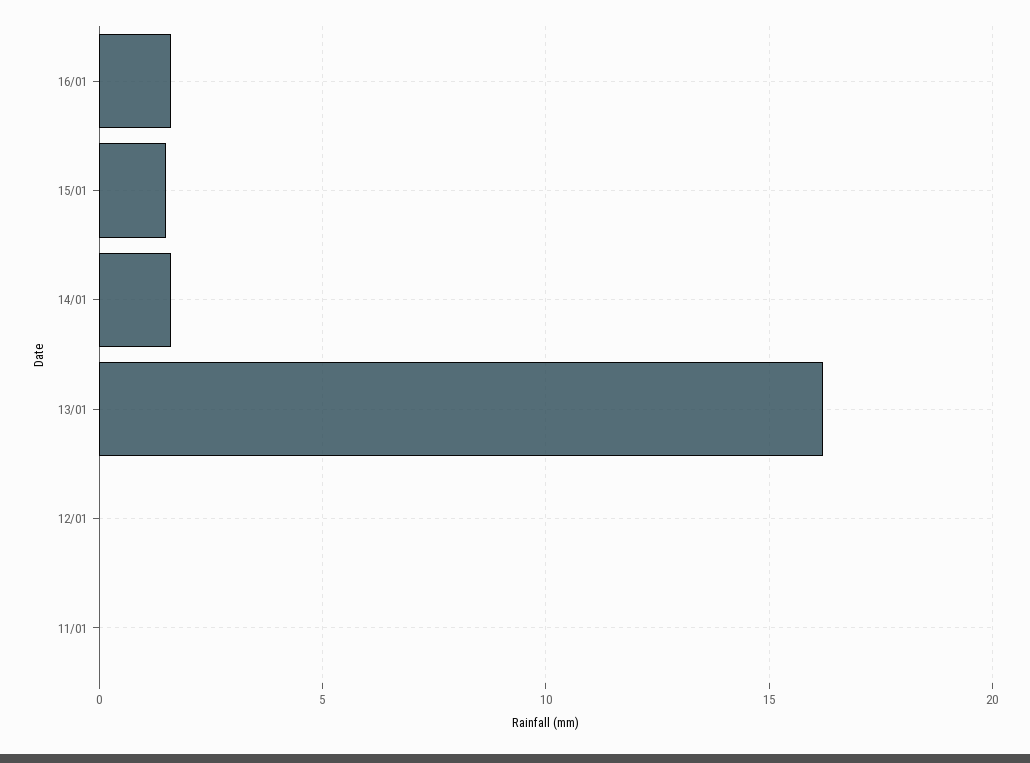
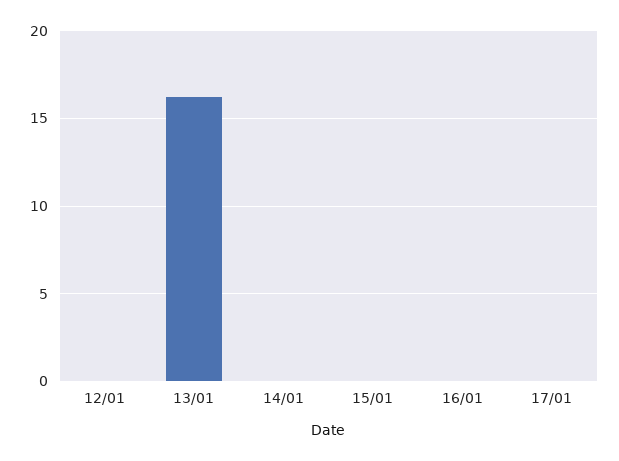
16/01: 1.5 -> 0
15/01: 1.5 -> 0
14/01: 1.5 -> 0
11/01: 0 -> none
17/01: none -> 0

